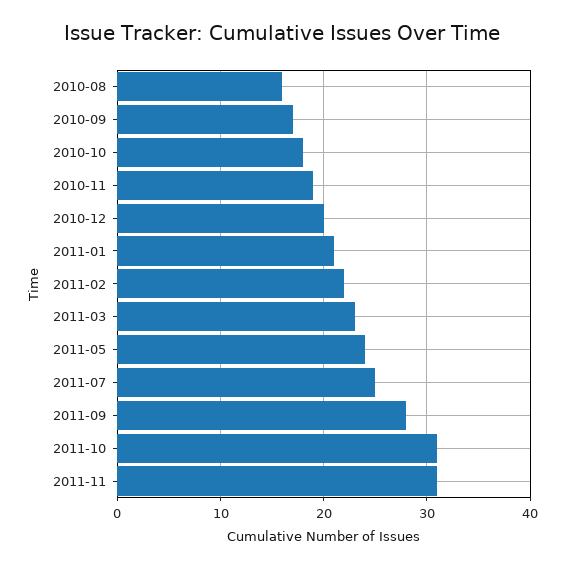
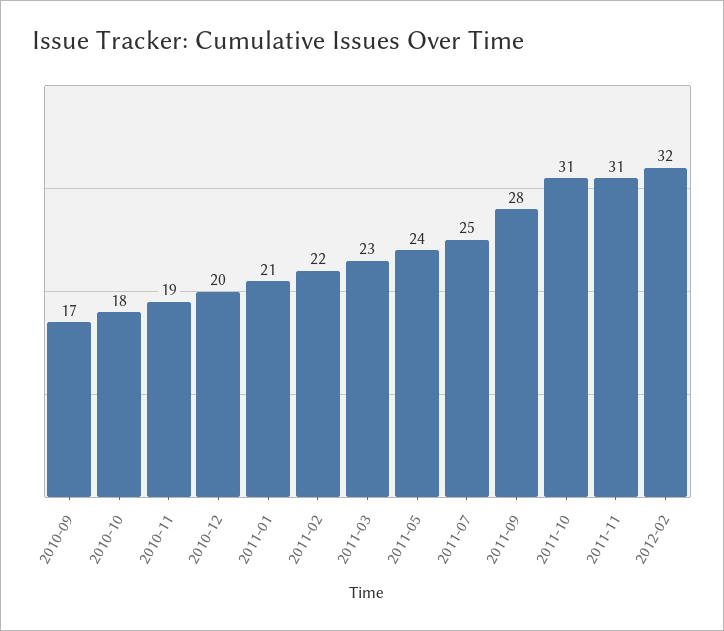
2010-08: 16 -> none
2012-02: none -> 32

